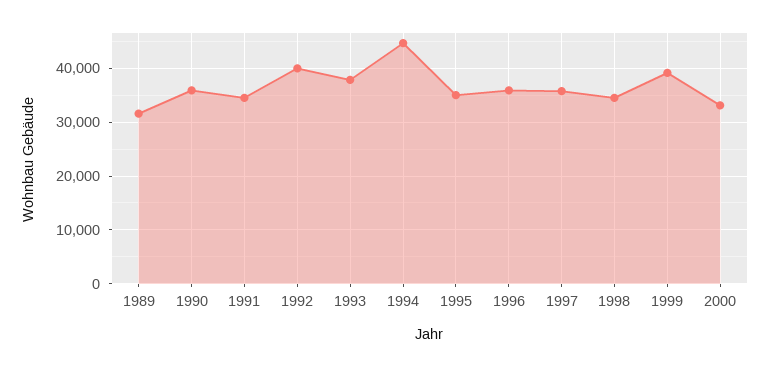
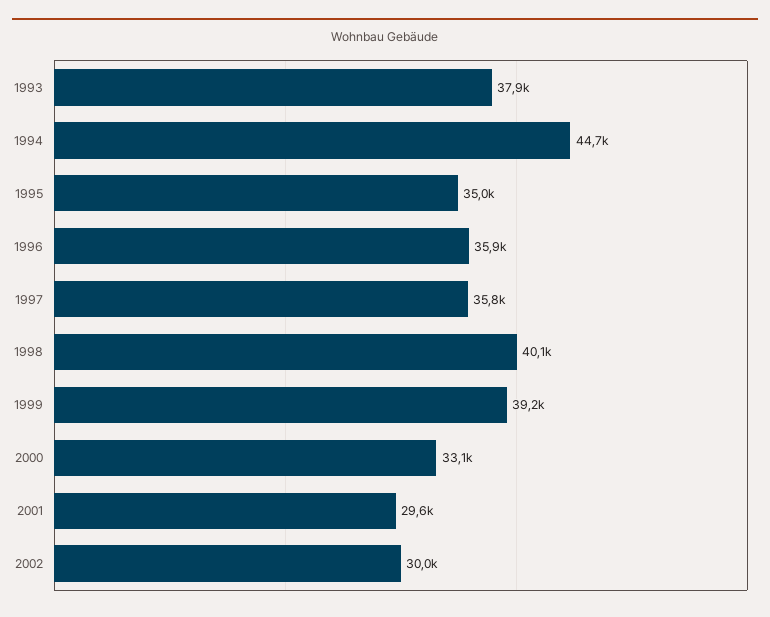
1989: 32000 -> none
1990: 36000 -> none
1991: 34000 -> none
1992: 40000 -> none
1998: 34000 -> 40100
2001: none -> 29600
2002: none -> 30000

